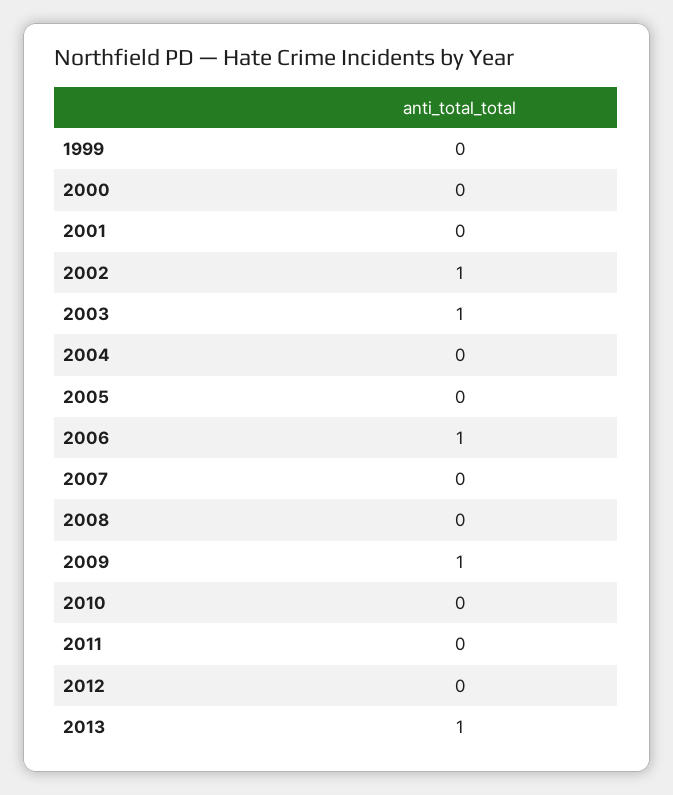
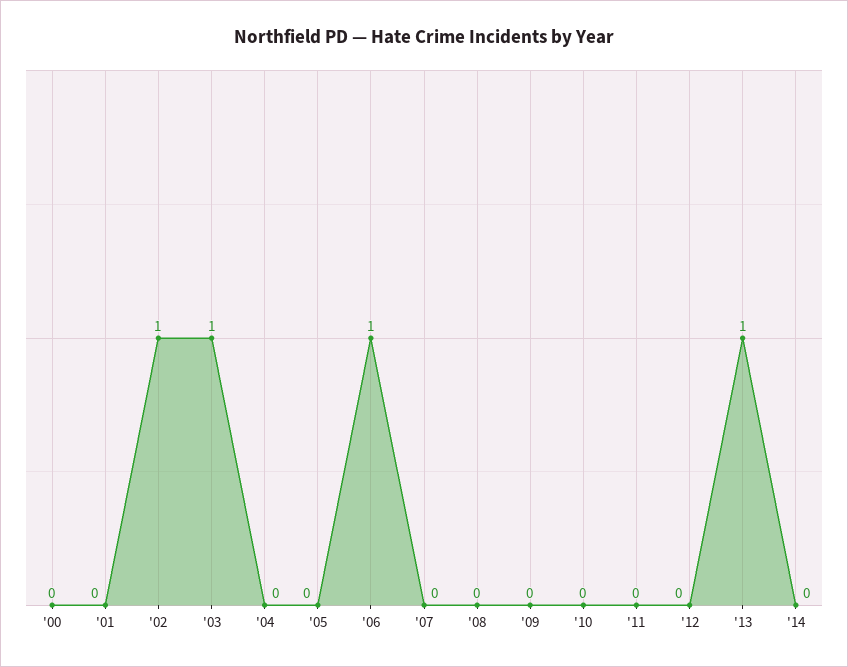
1999: 0 -> none
2009: 1 -> 0
'14: none -> 0

